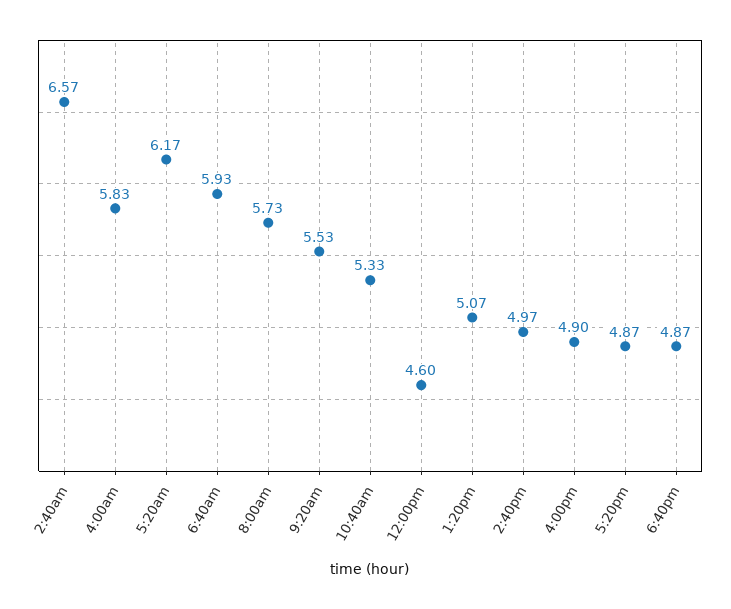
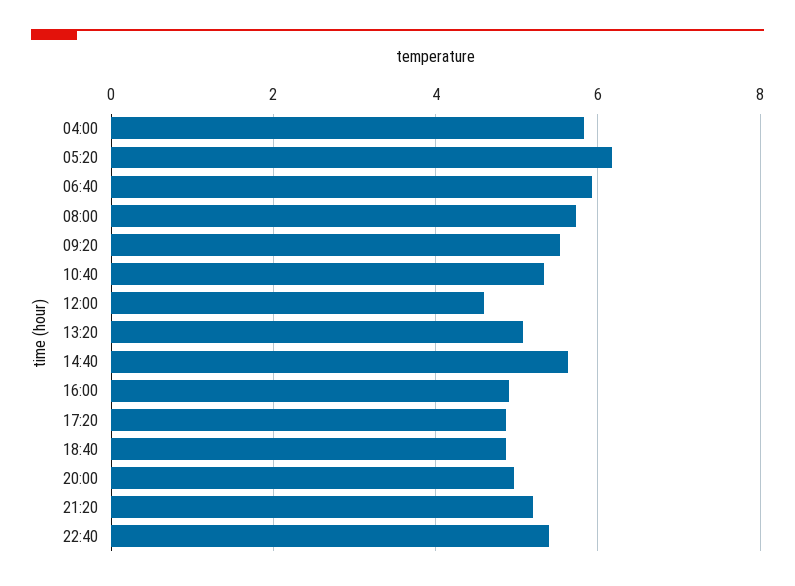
2:40am: 6.57 -> none
2:40pm: 4.97 -> 5.6
20:00: none -> 5
21:20: none -> 5.2
22:40: none -> 5.4

